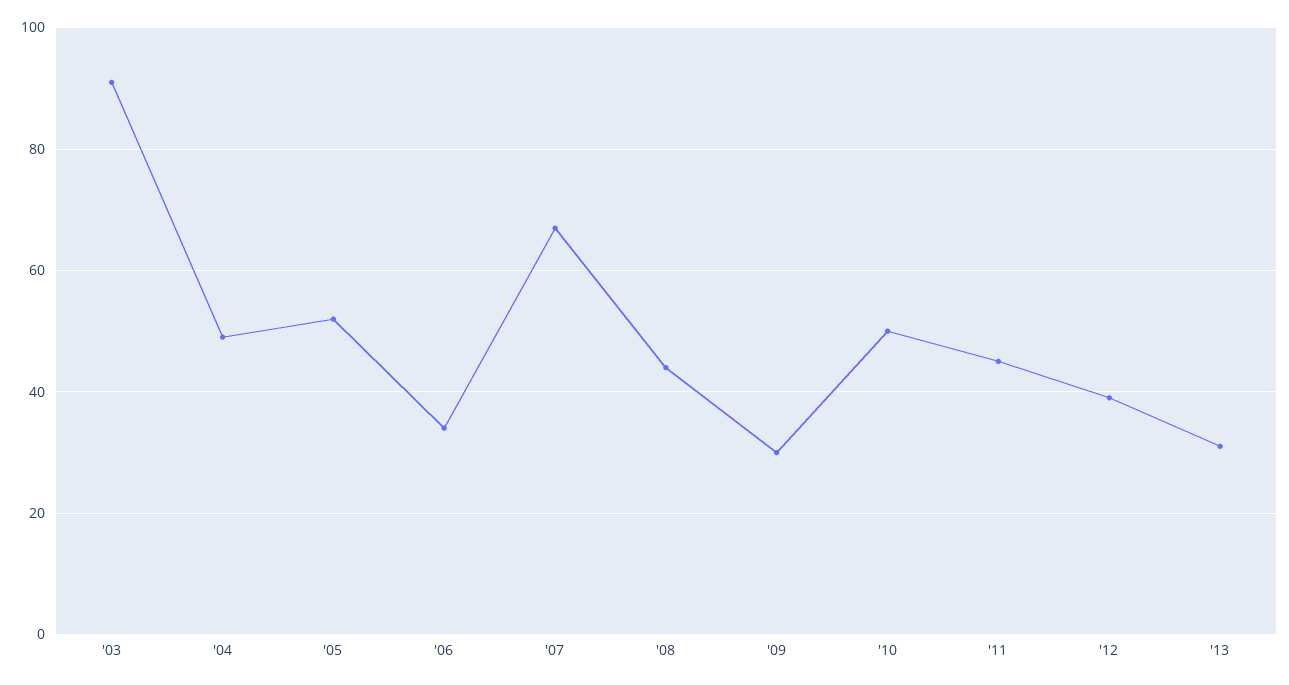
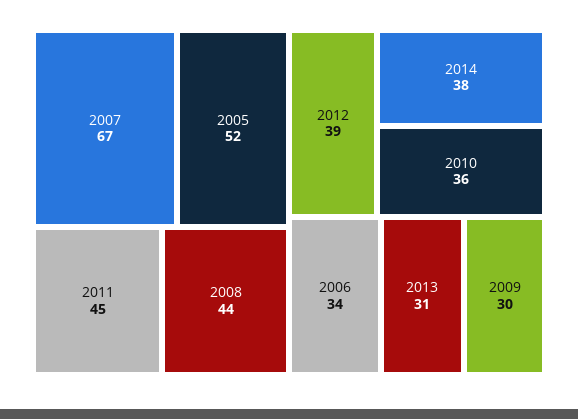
'03: 90 -> none
'04: 50 -> none
'10: 50 -> 36
2014: none -> 38

